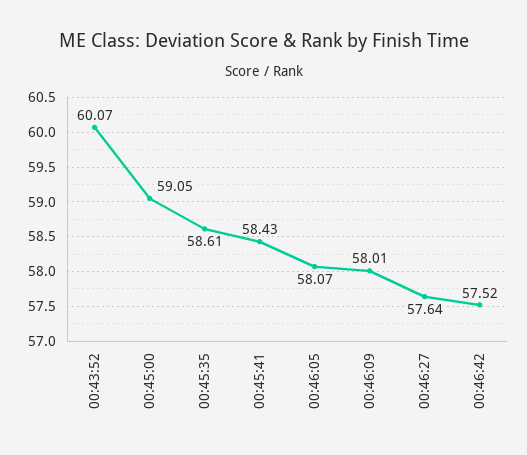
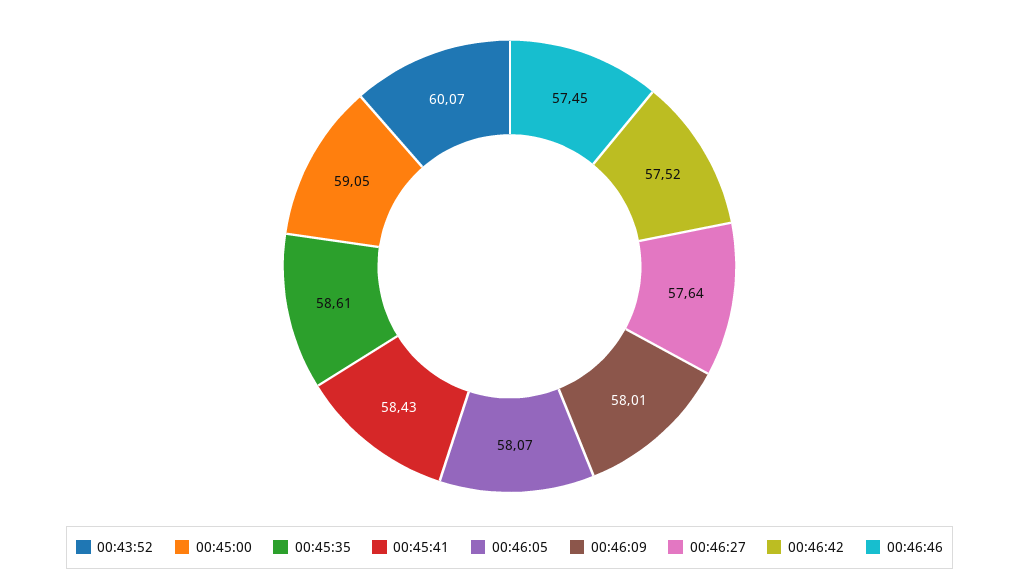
00:46:46: none -> 57.45

